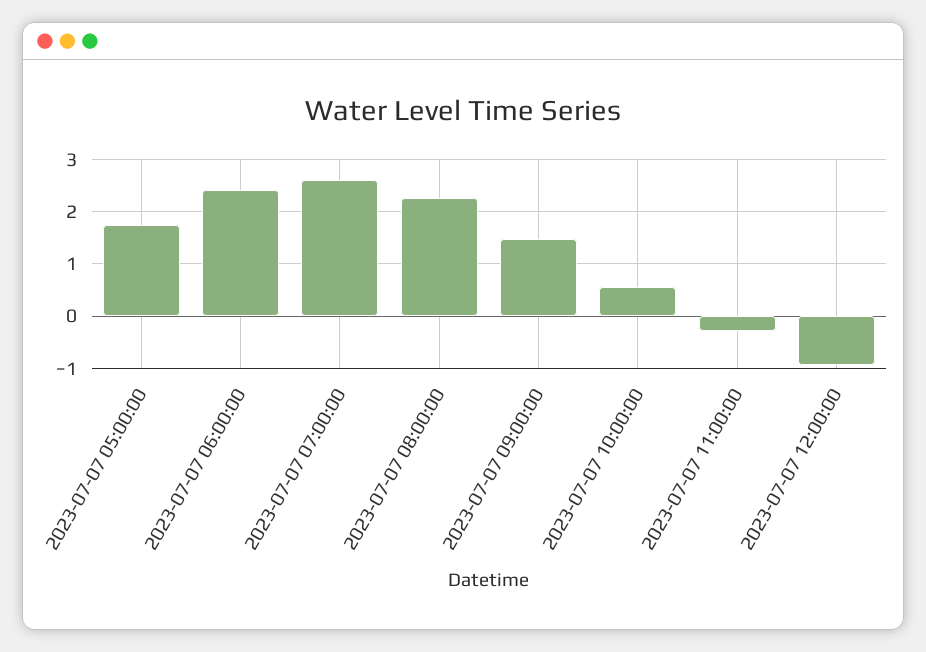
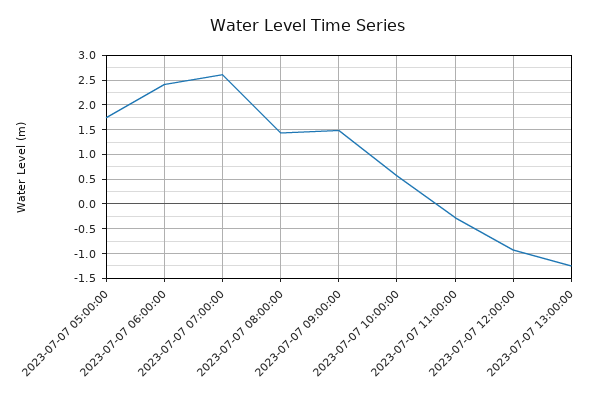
2023-07-07 08:00:00: 2.2 -> 1.5
2023-07-07 13:00:00: none -> -1.25

